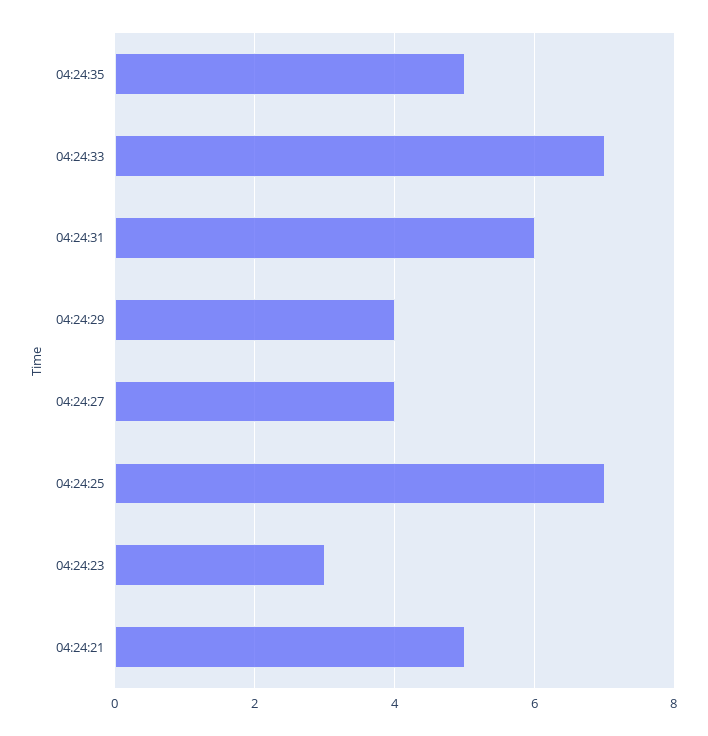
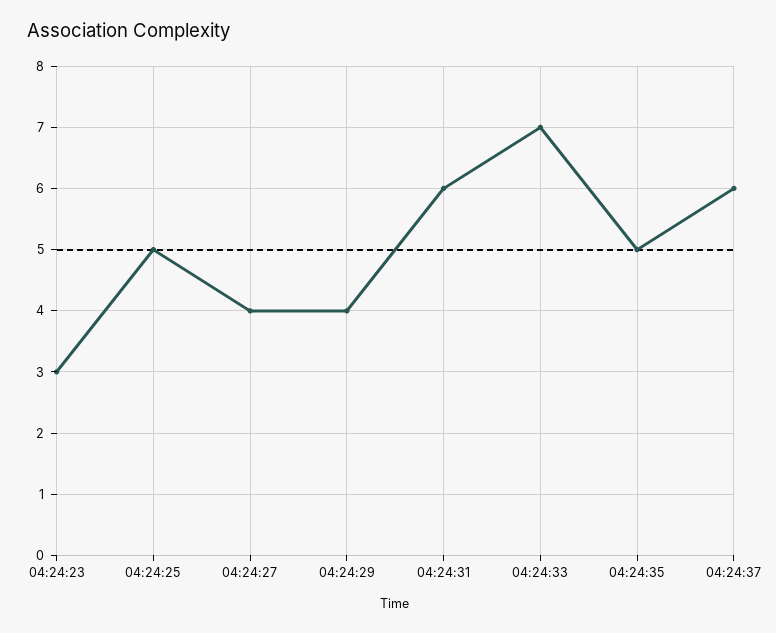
04:24:25: 7 -> 5
04:24:21: 5 -> none
04:24:37: none -> 6

